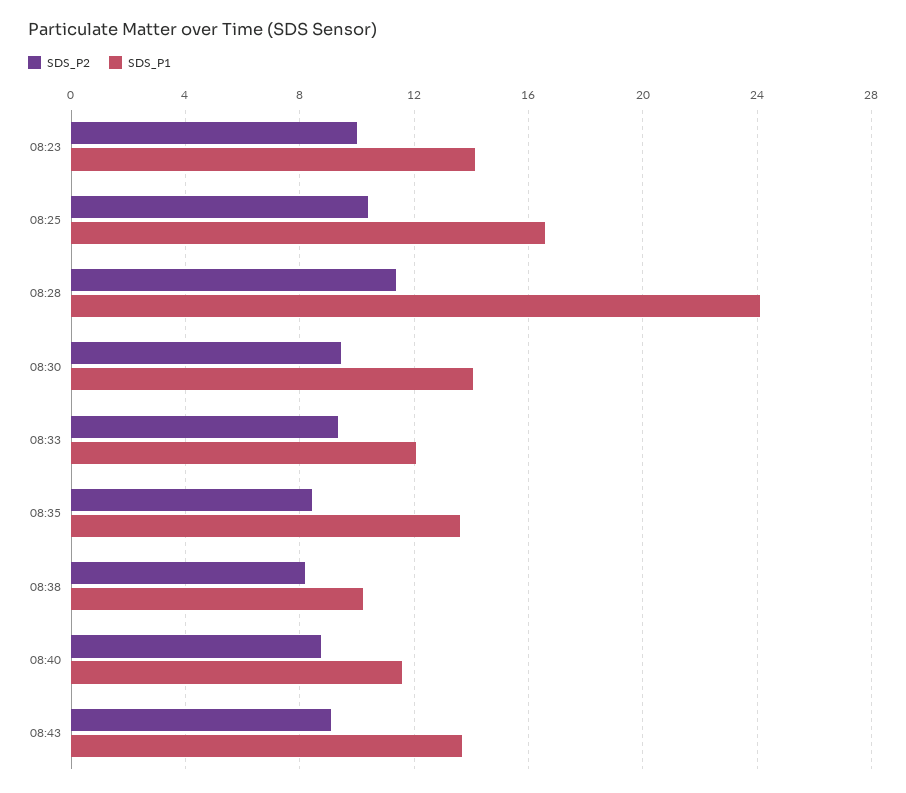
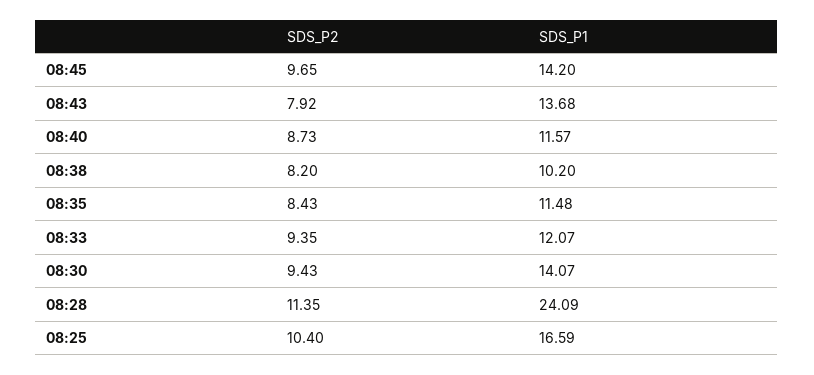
SDS_P2, 08:23: 10 -> none
SDS_P1, 08:23: 14 -> none
SDS_P1, 08:35: 13.5 -> 11.48
SDS_P2, 08:43: 9 -> 7.92
SDS_P2, 08:45: none -> 9.65
SDS_P1, 08:45: none -> 14.2

